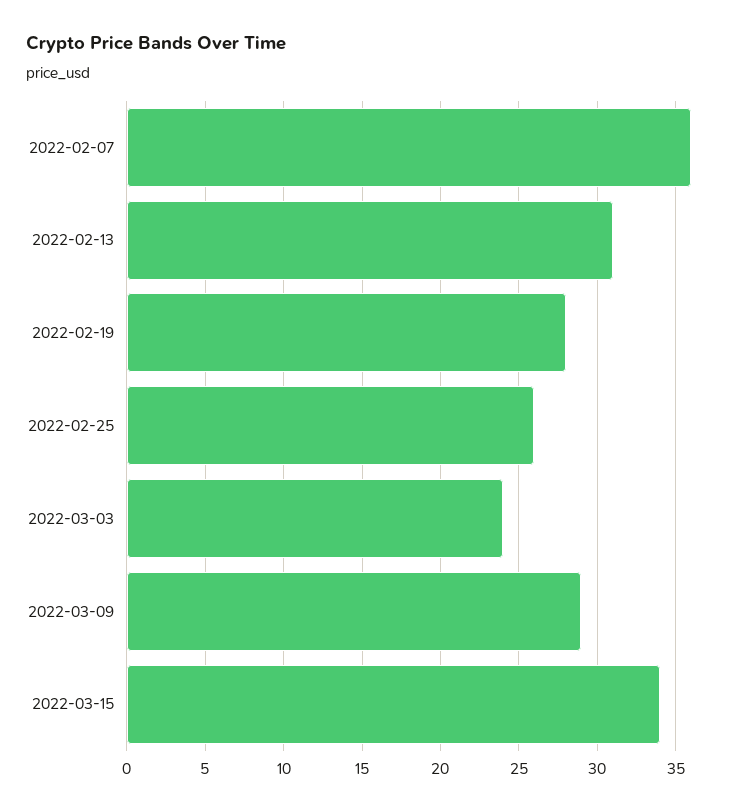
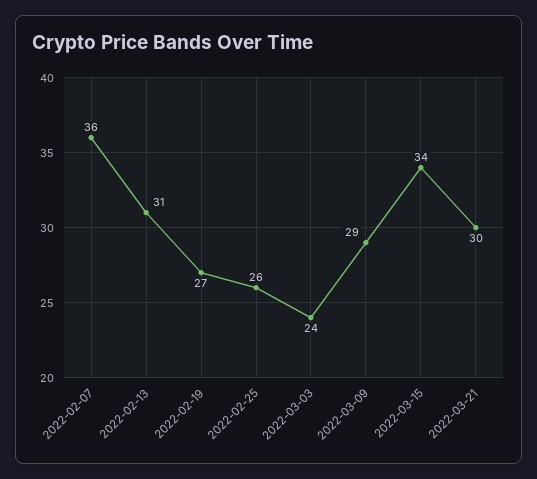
2022-02-19: 28 -> 27
2022-03-21: none -> 30

